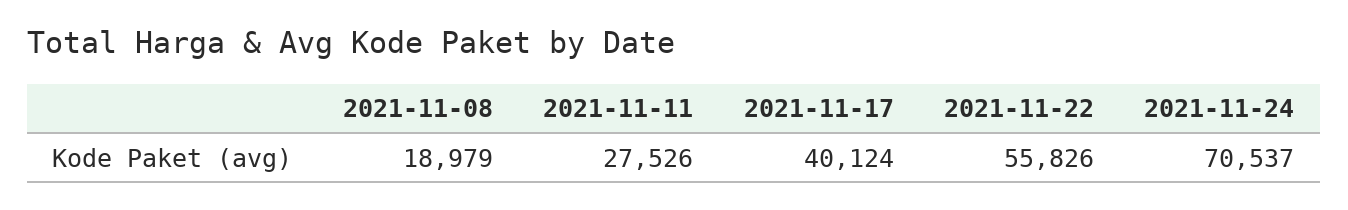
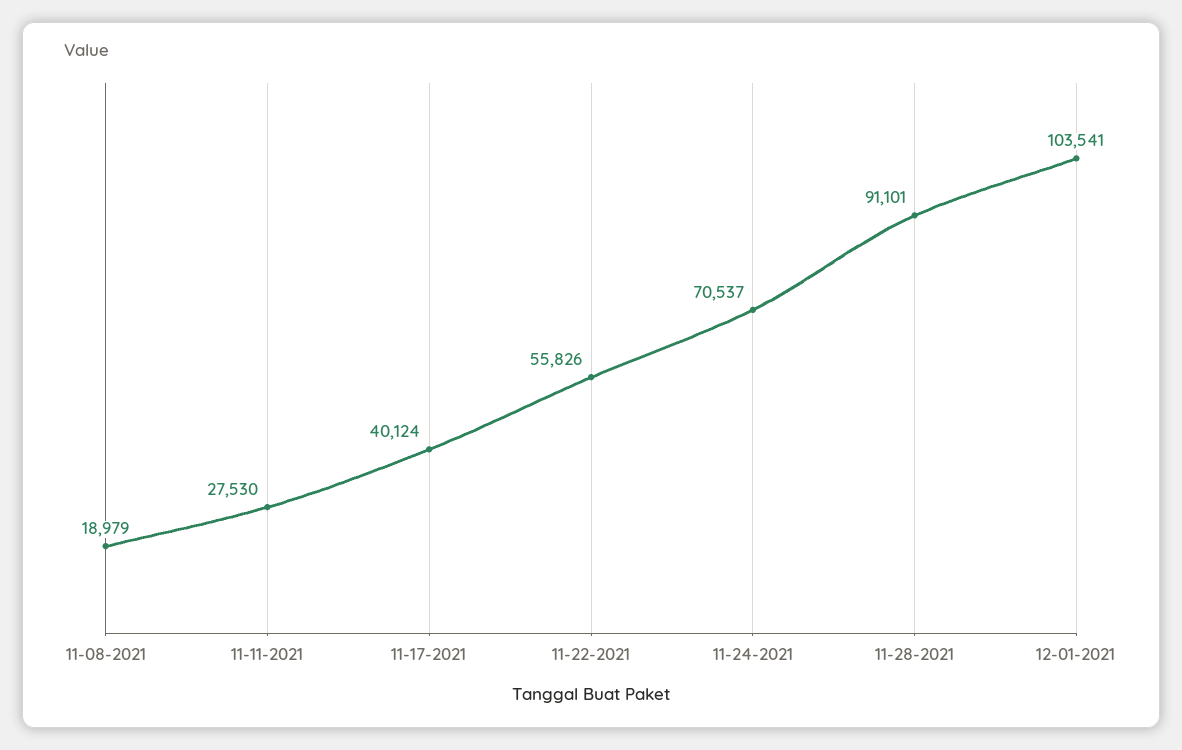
2021-11-11: 27526 -> 27530
11-28-2021: none -> 91101
12-01-2021: none -> 103541

